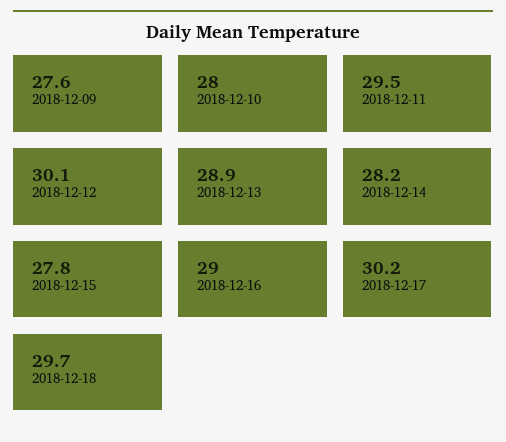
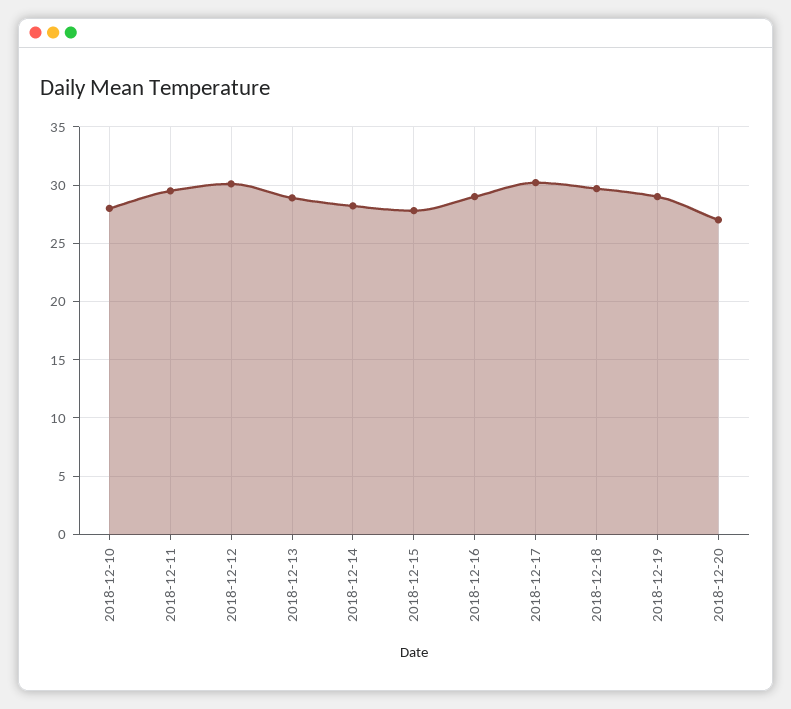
2018-12-09: 27.6 -> none
2018-12-19: none -> 29
2018-12-20: none -> 27

